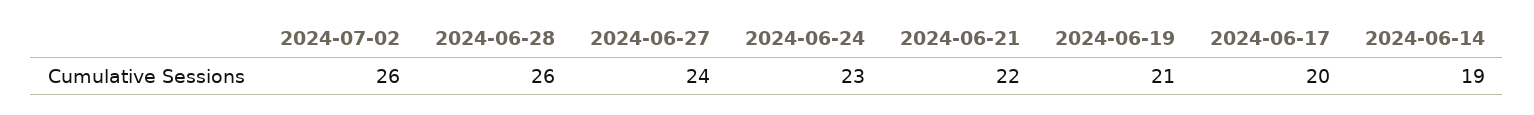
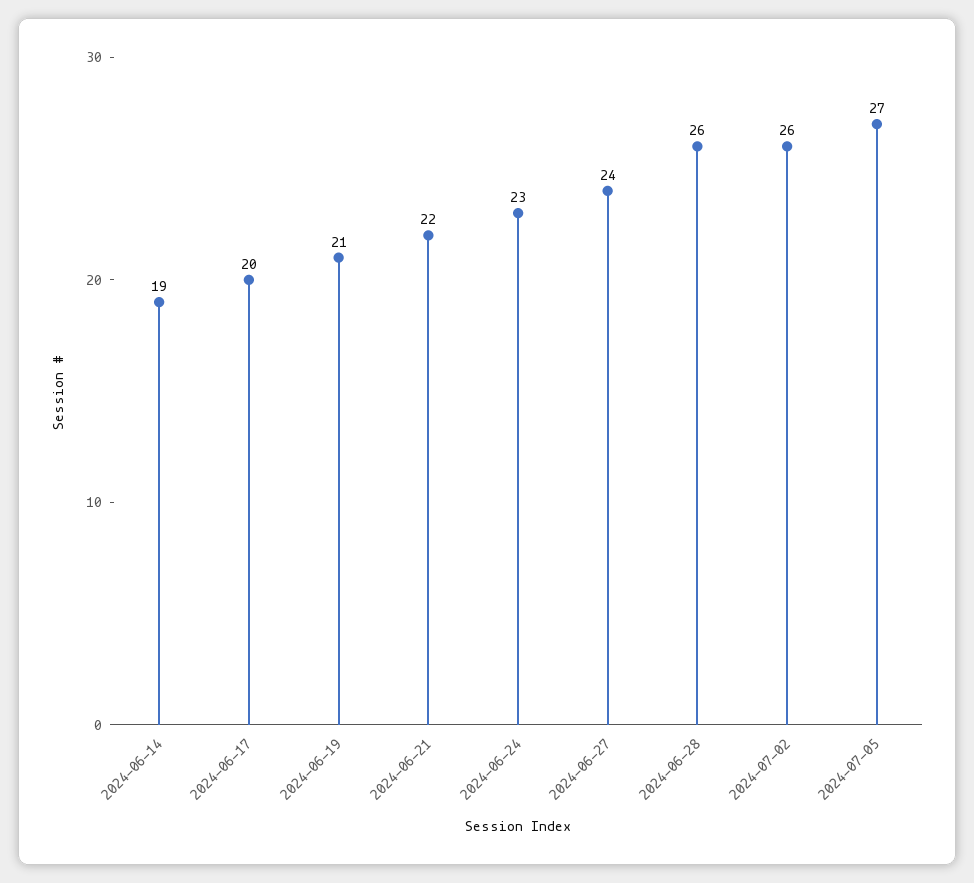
2024-07-05: none -> 27

